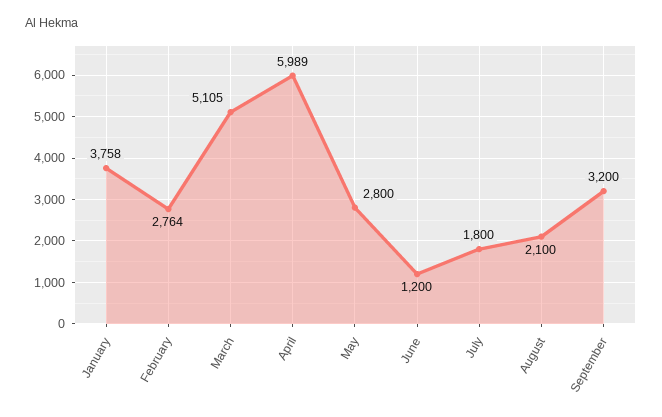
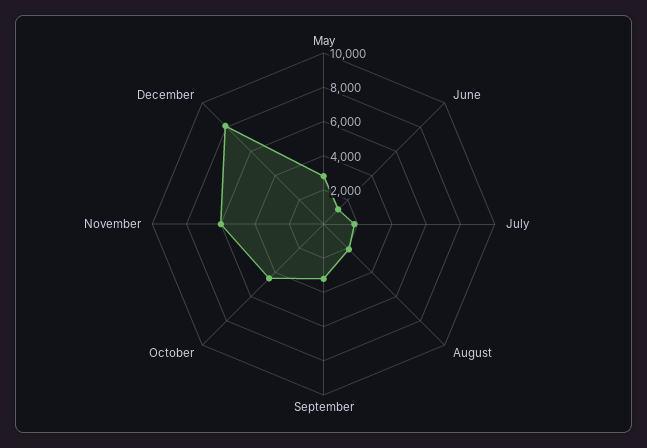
January: 3758 -> none
February: 2764 -> none
March: 5105 -> none
April: 5989 -> none
October: none -> 4500
November: none -> 6000
December: none -> 8000

